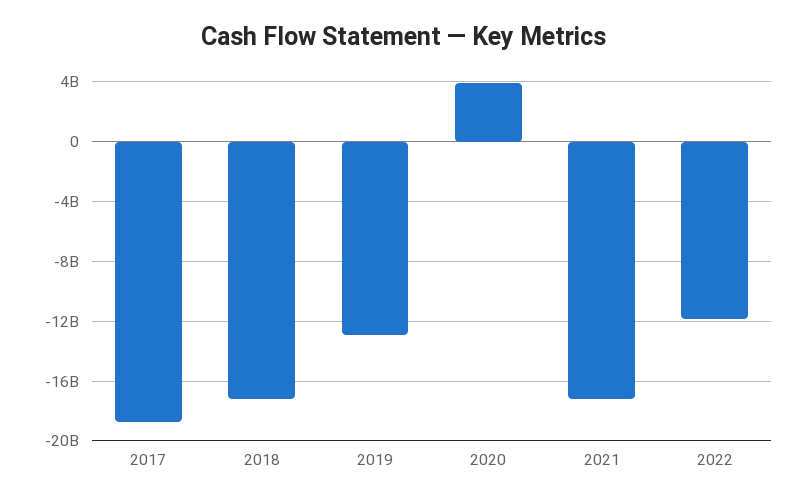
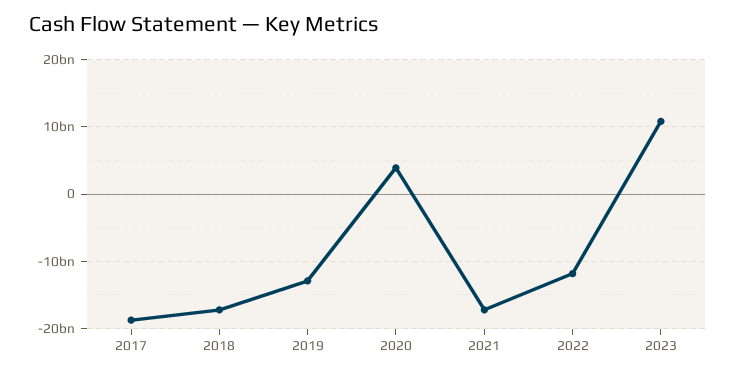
2023: none -> 11000000000

